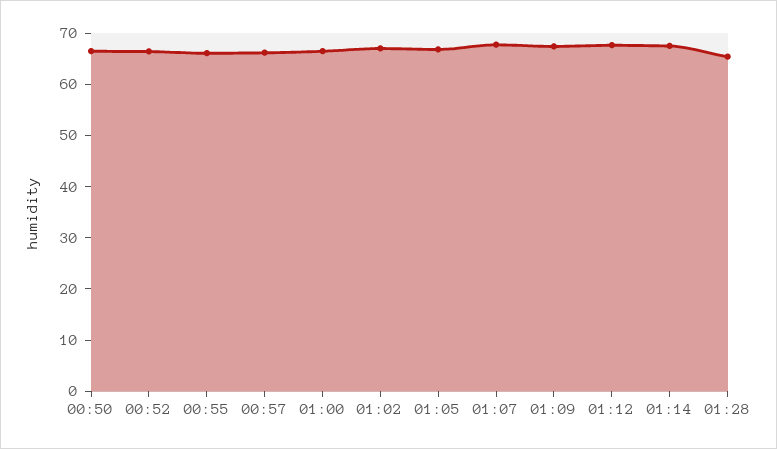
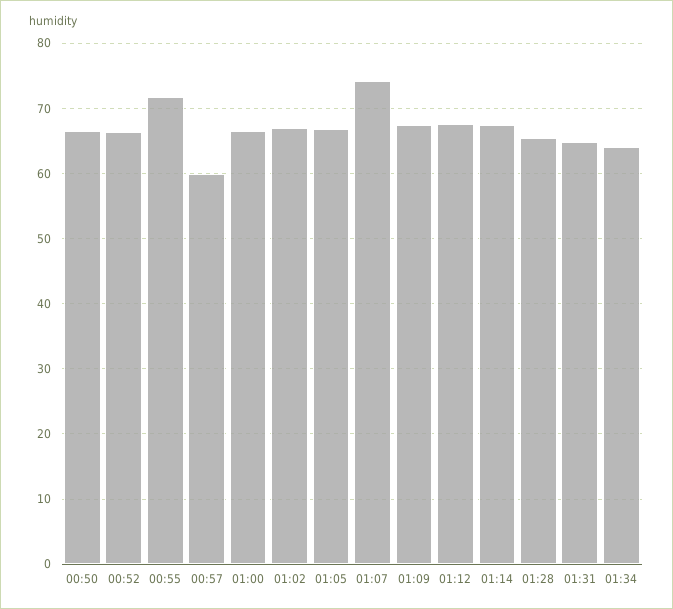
00:55: 66 -> 72
00:57: 66 -> 60
01:07: 68 -> 74
01:31: none -> 65
01:34: none -> 64

